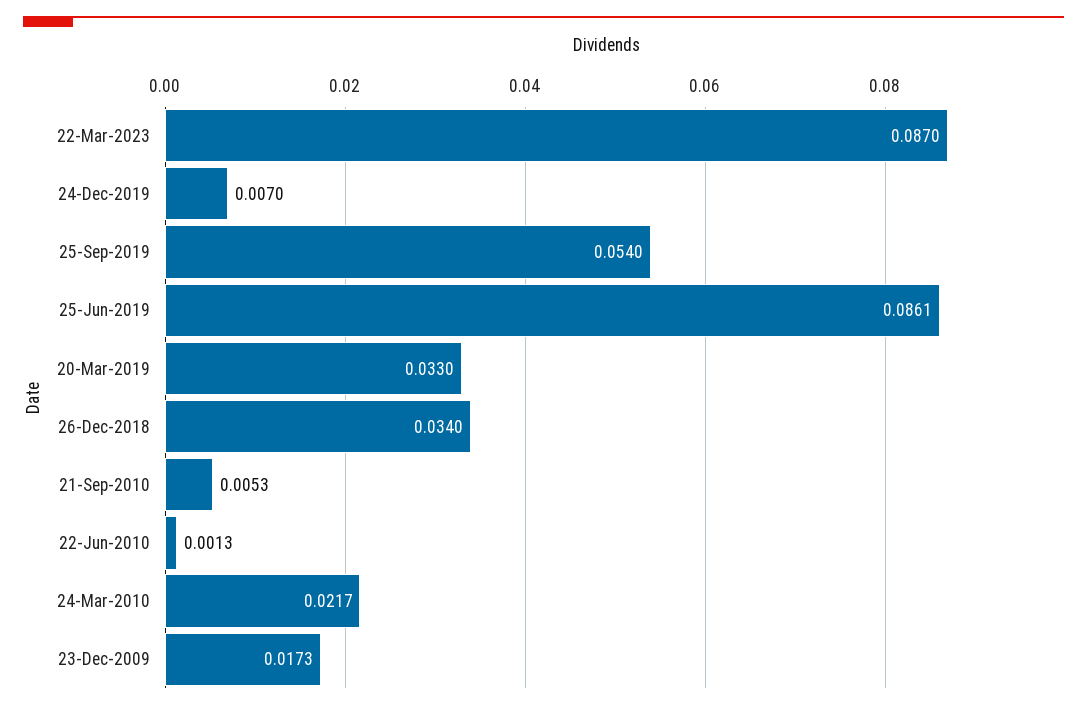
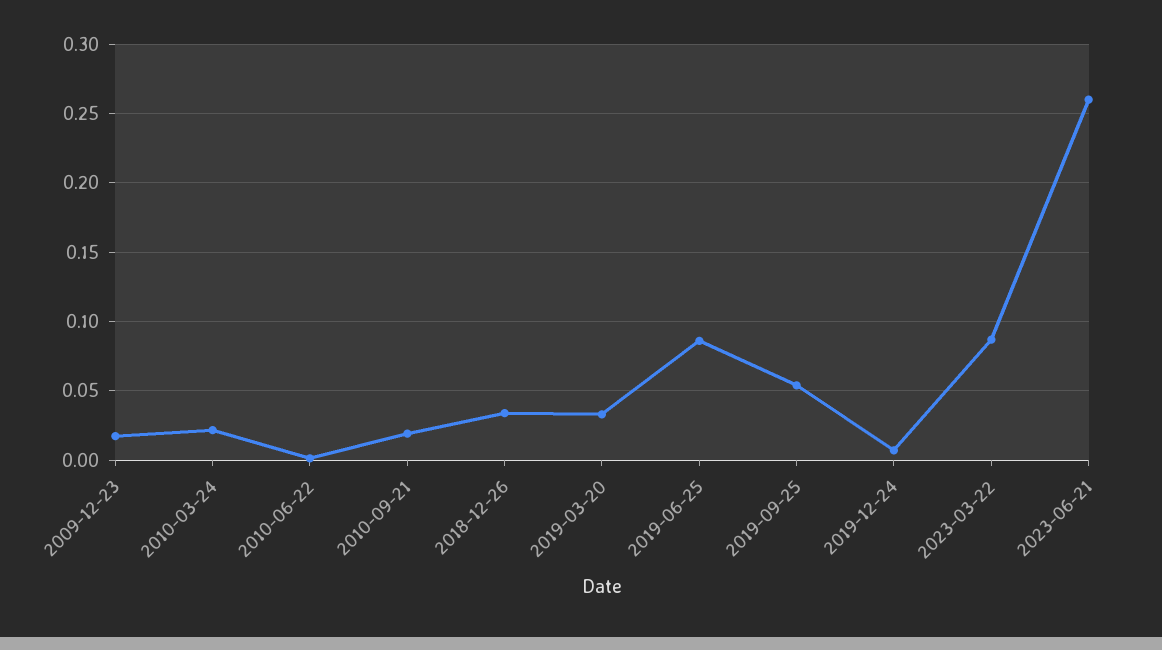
21-Sep-2010: 0.0053 -> 0.02
2023-06-21: none -> 0.26

